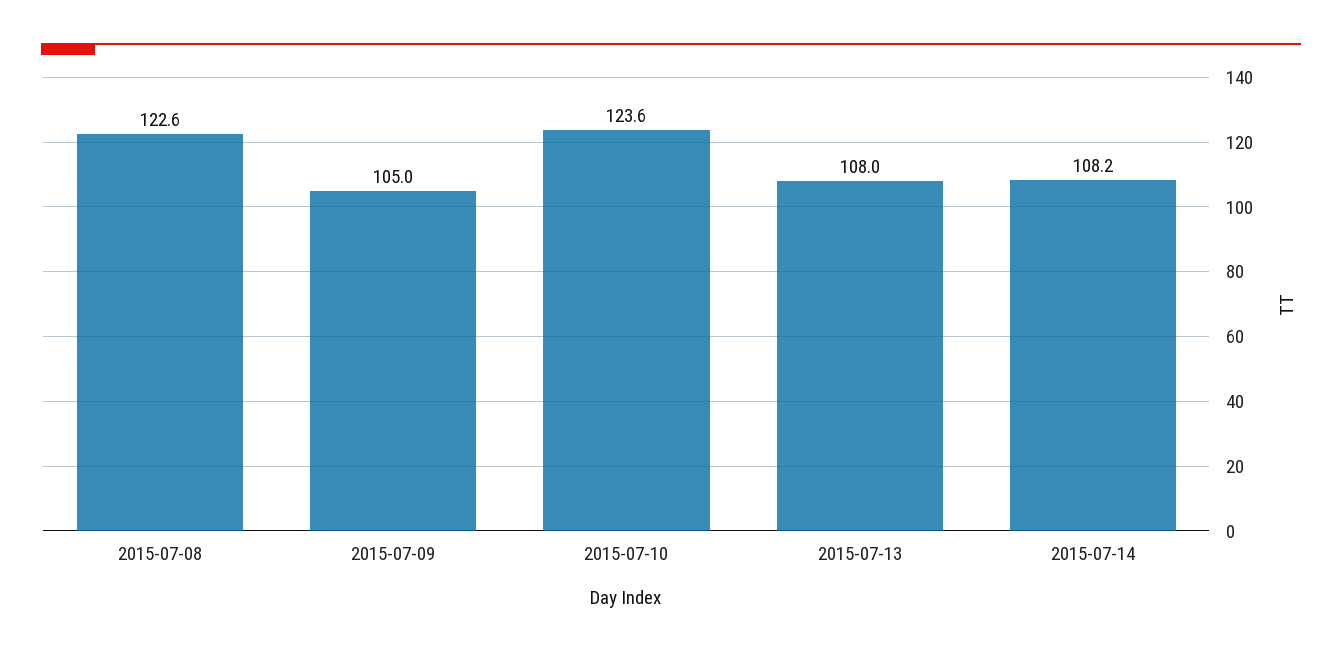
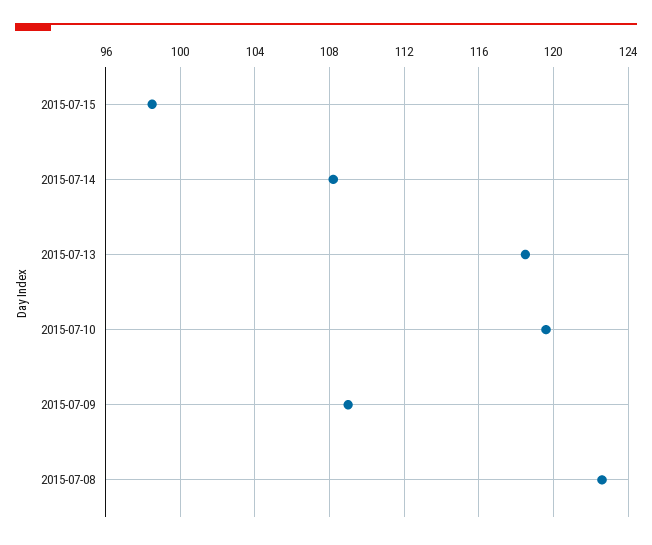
2015-07-09: 105 -> 109
2015-07-10: 123.6 -> 119.5
2015-07-13: 108 -> 118.5
2015-07-15: none -> 98.5

